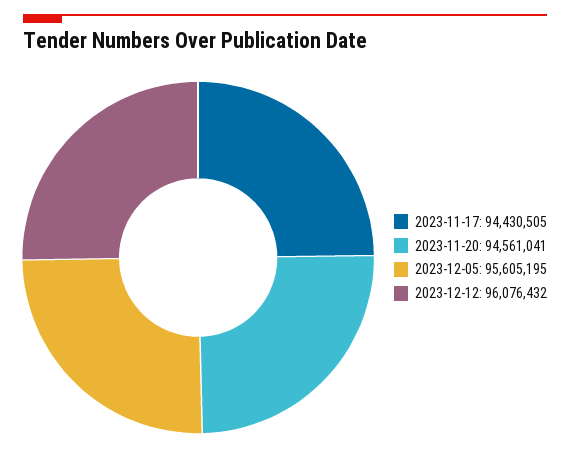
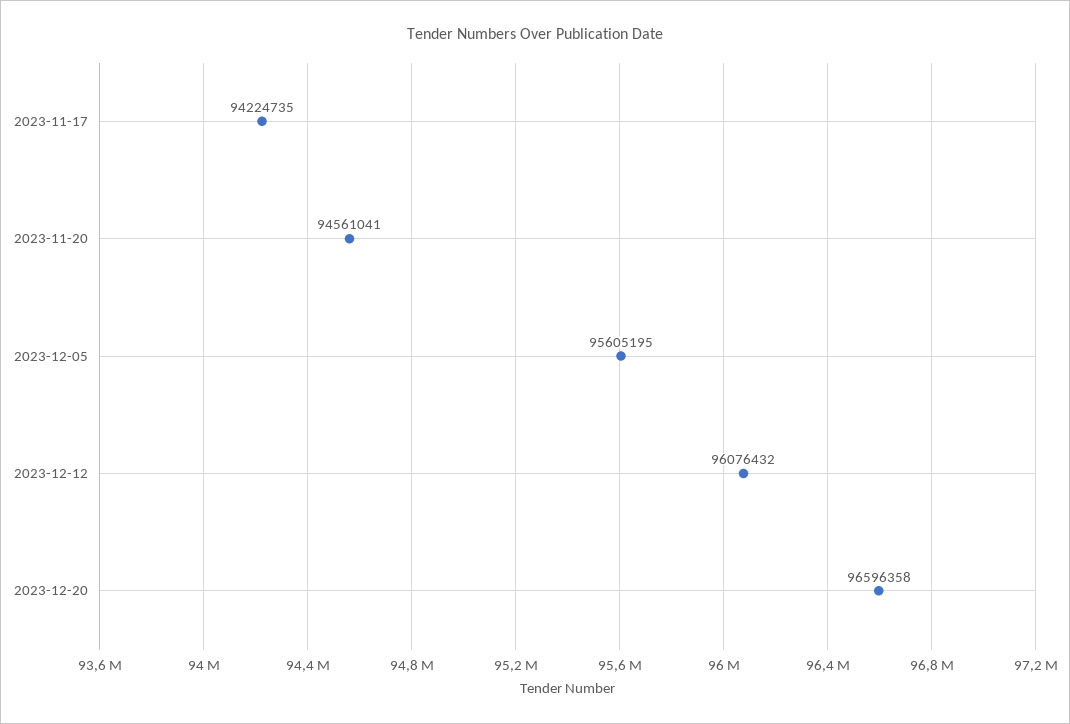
2023-11-17: 94430505 -> 94224735
2023-12-20: none -> 96596358

